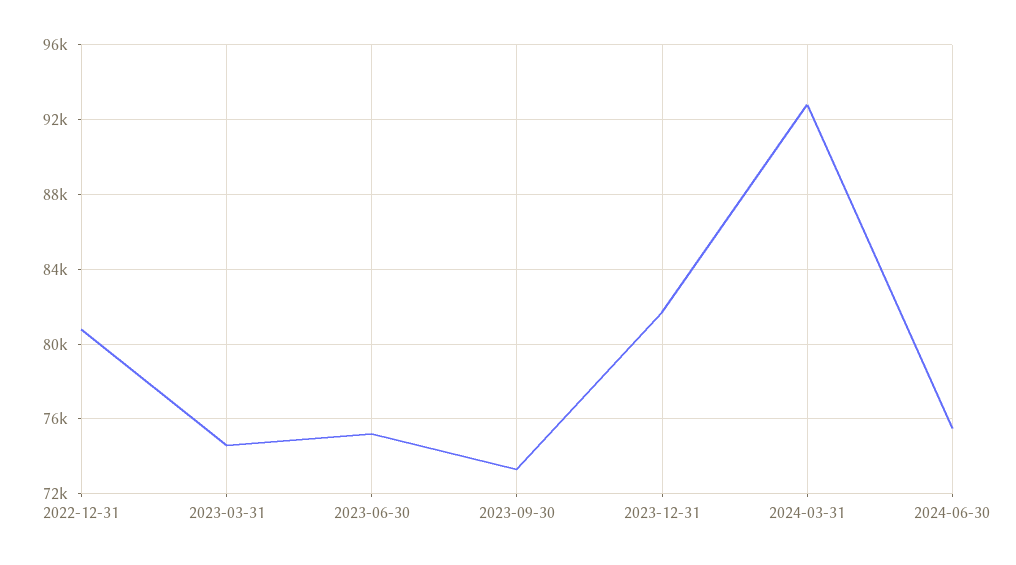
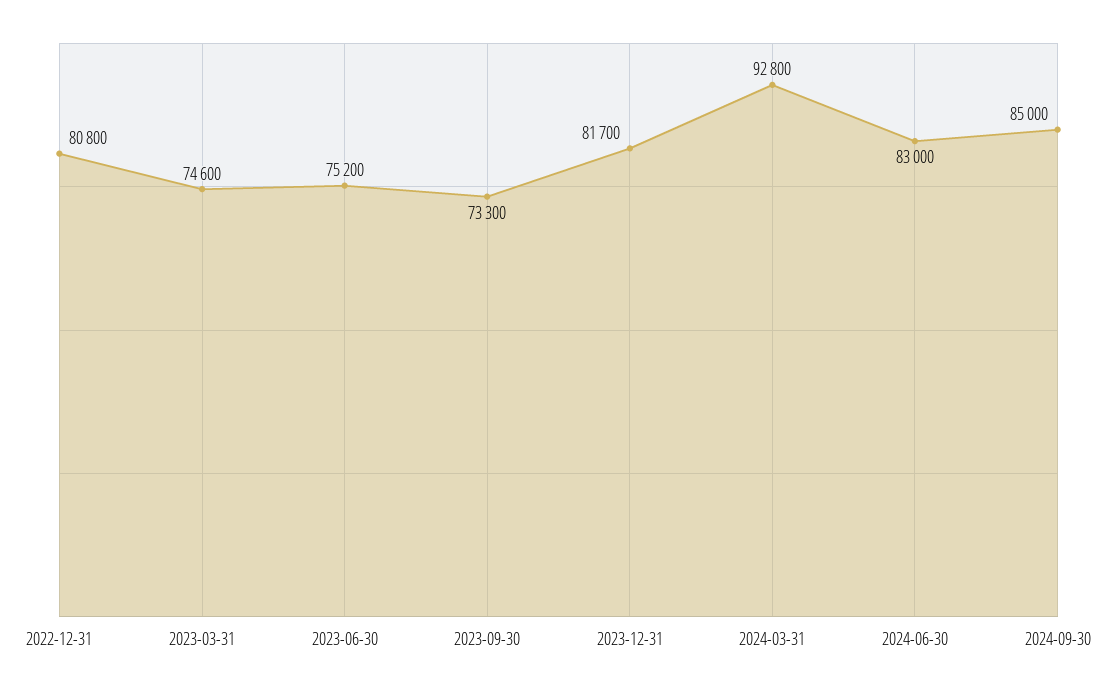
2024-06-30: 75500 -> 83000
2024-09-30: none -> 85000

